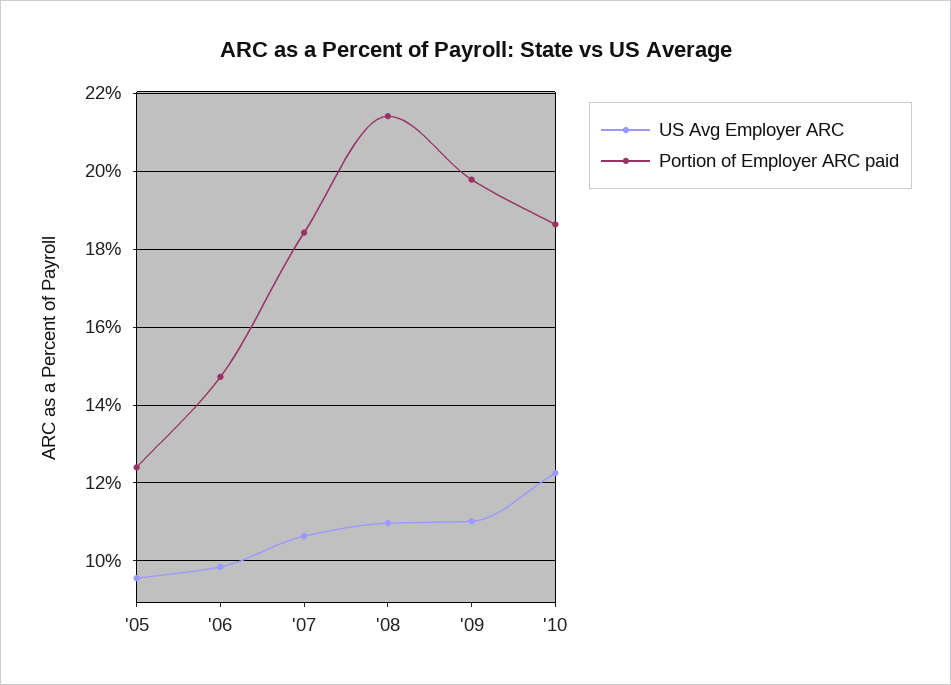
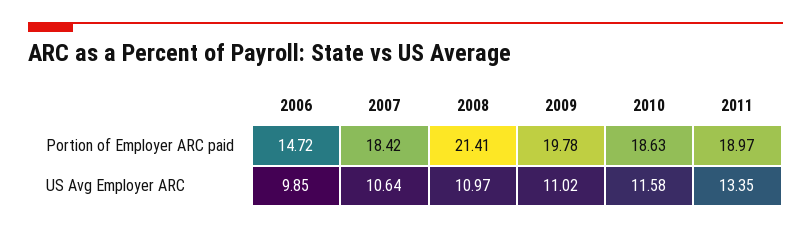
US Avg Employer ARC, '05: 9.6 -> none
Portion of Employer ARC paid, '05: 12.4 -> none
US Avg Employer ARC, '10: 12.2 -> 11.58
Portion of Employer ARC paid, 2011: none -> 18.97
US Avg Employer ARC, 2011: none -> 13.35

